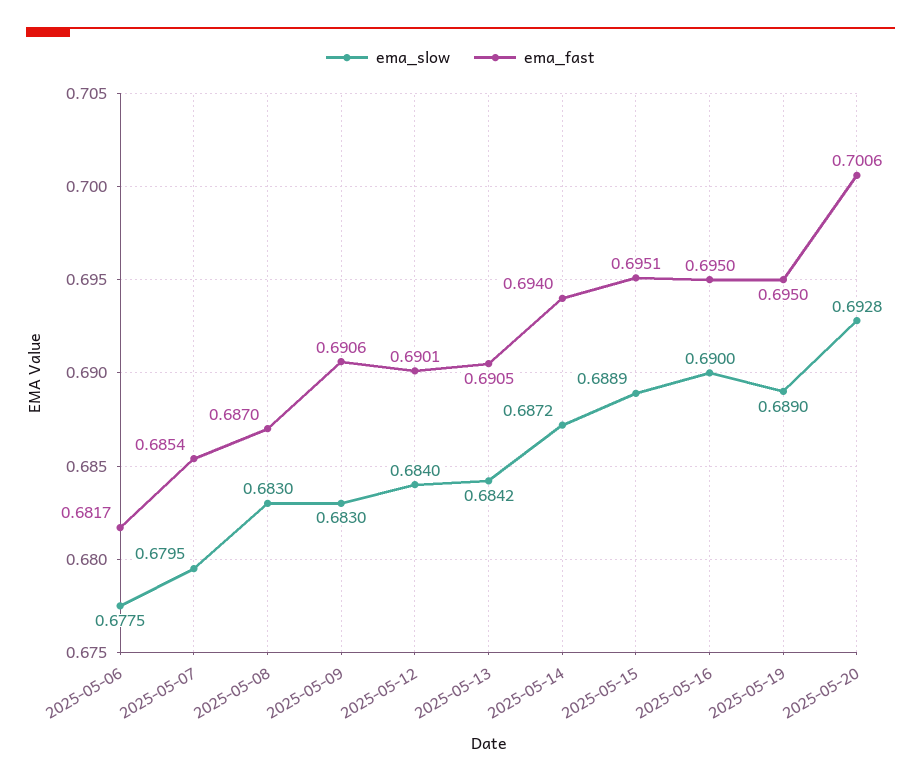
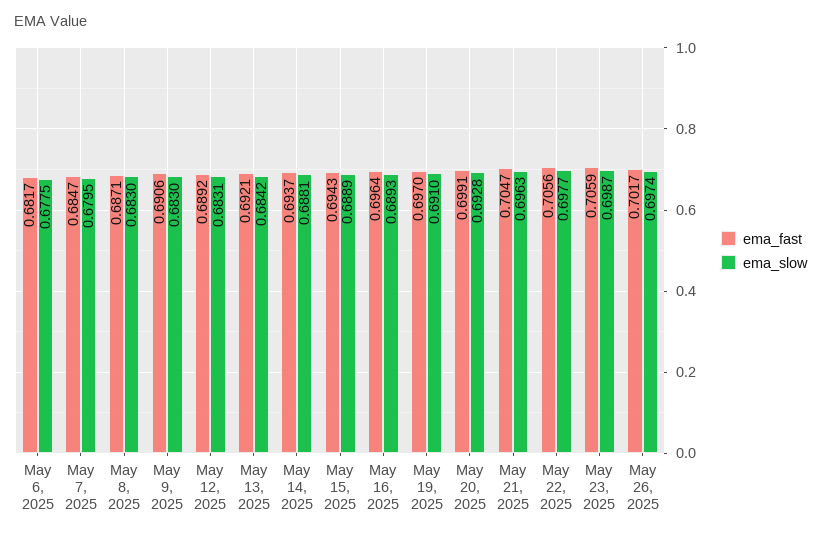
ema_fast, 2025-05-07: 0.6854 -> 0.6847
ema_fast, 2025-05-08: 0.687 -> 0.6871
ema_slow, 2025-05-12: 0.684 -> 0.6831
ema_fast, 2025-05-12: 0.6901 -> 0.6892
ema_fast, 2025-05-13: 0.6905 -> 0.6921
ema_slow, 2025-05-14: 0.6872 -> 0.6881
ema_fast, 2025-05-14: 0.694 -> 0.6937
ema_fast, 2025-05-15: 0.6951 -> 0.6943
ema_slow, 2025-05-16: 0.69 -> 0.6893
ema_fast, 2025-05-16: 0.695 -> 0.6964
ema_slow, 2025-05-19: 0.689 -> 0.691
ema_fast, 2025-05-19: 0.695 -> 0.697
ema_fast, 2025-05-20: 0.7006 -> 0.6991
ema_fast, May 21, 2025: none -> 0.7047
ema_slow, May 21, 2025: none -> 0.6963
ema_fast, May 22, 2025: none -> 0.7056
ema_slow, May 22, 2025: none -> 0.6977
ema_fast, May 23, 2025: none -> 0.7059
ema_slow, May 23, 2025: none -> 0.6987
ema_fast, May 26, 2025: none -> 0.7017
ema_slow, May 26, 2025: none -> 0.6974

